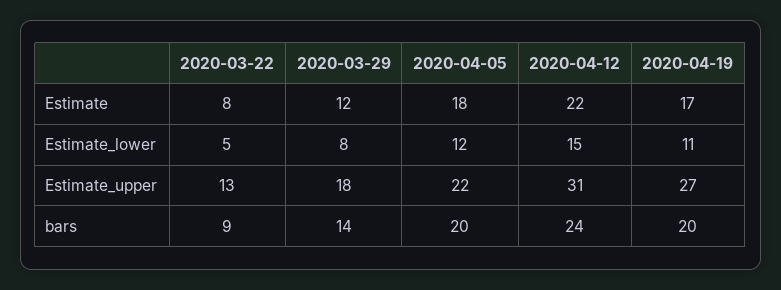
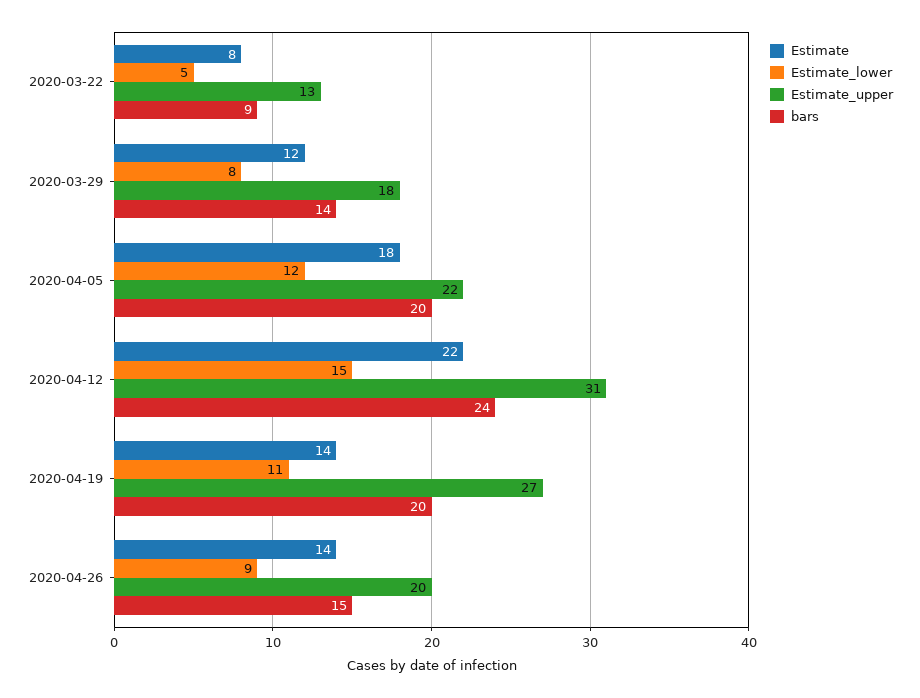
Estimate, 2020-04-19: 17 -> 14
Estimate, 2020-04-26: none -> 14
Estimate_lower, 2020-04-26: none -> 9
Estimate_upper, 2020-04-26: none -> 20
bars, 2020-04-26: none -> 15

